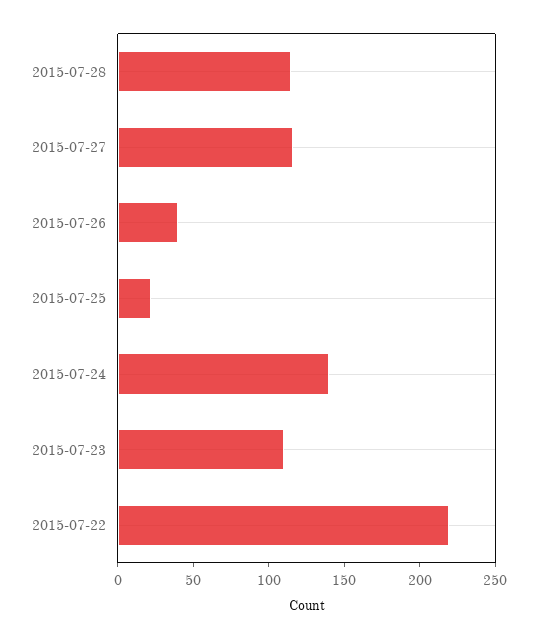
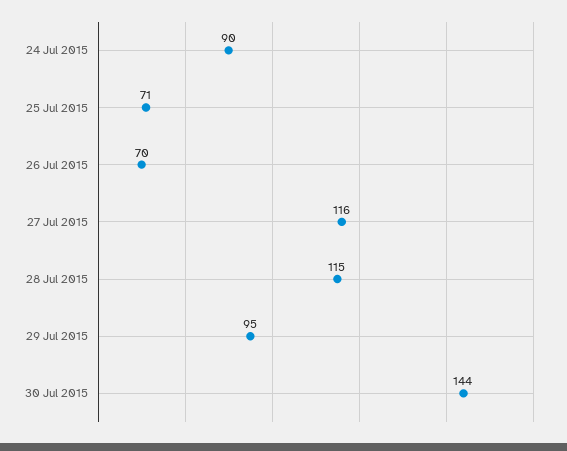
2015-07-26: 40 -> 70
2015-07-25: 20 -> 71
2015-07-24: 140 -> 90
2015-07-23: 110 -> none
2015-07-22: 220 -> none
29 Jul 2015: none -> 95
30 Jul 2015: none -> 144

